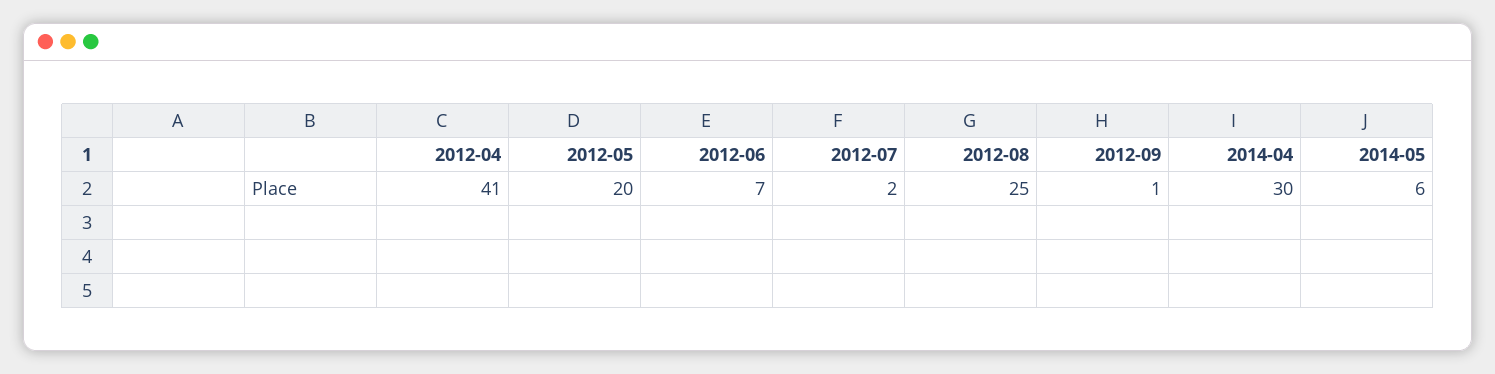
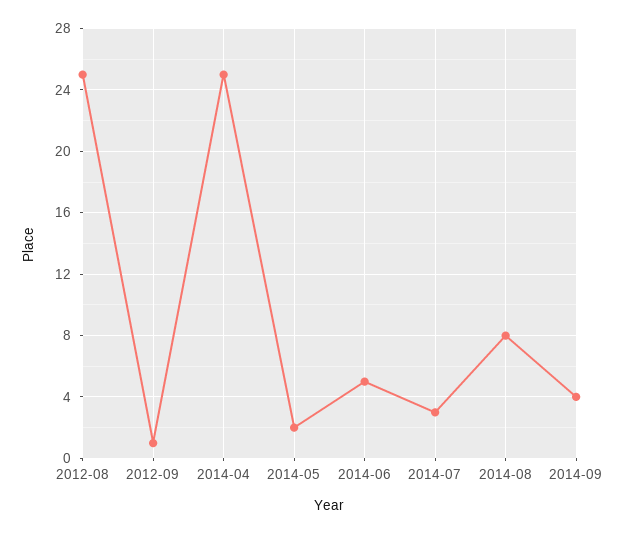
2012-04: 41 -> none
2012-05: 20 -> none
2012-06: 7 -> none
2012-07: 2 -> none
2014-04: 30 -> 25
2014-05: 6 -> 2
2014-06: none -> 5
2014-07: none -> 3
2014-08: none -> 8
2014-09: none -> 4

